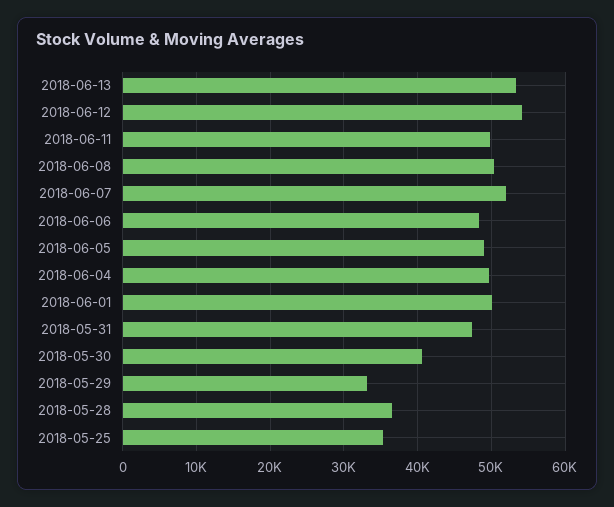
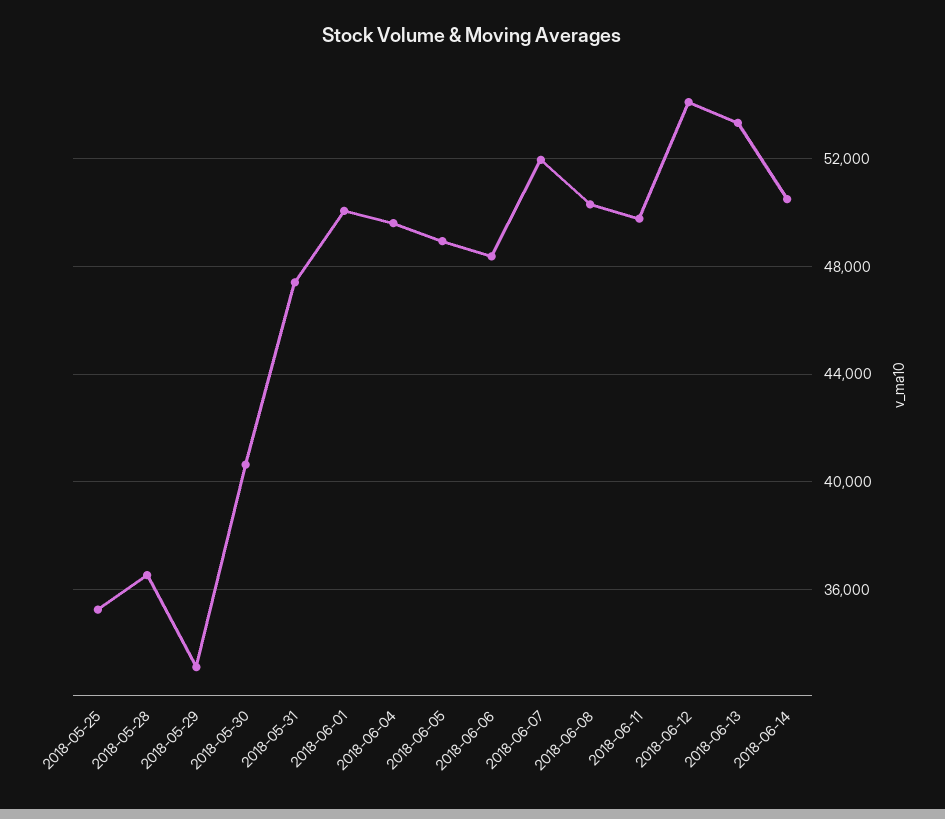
2018-06-14: none -> 50500

